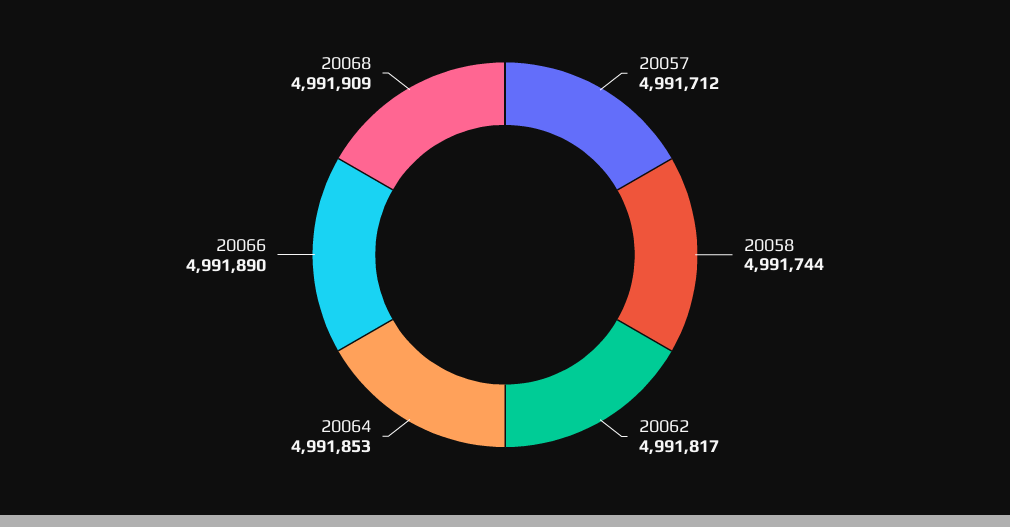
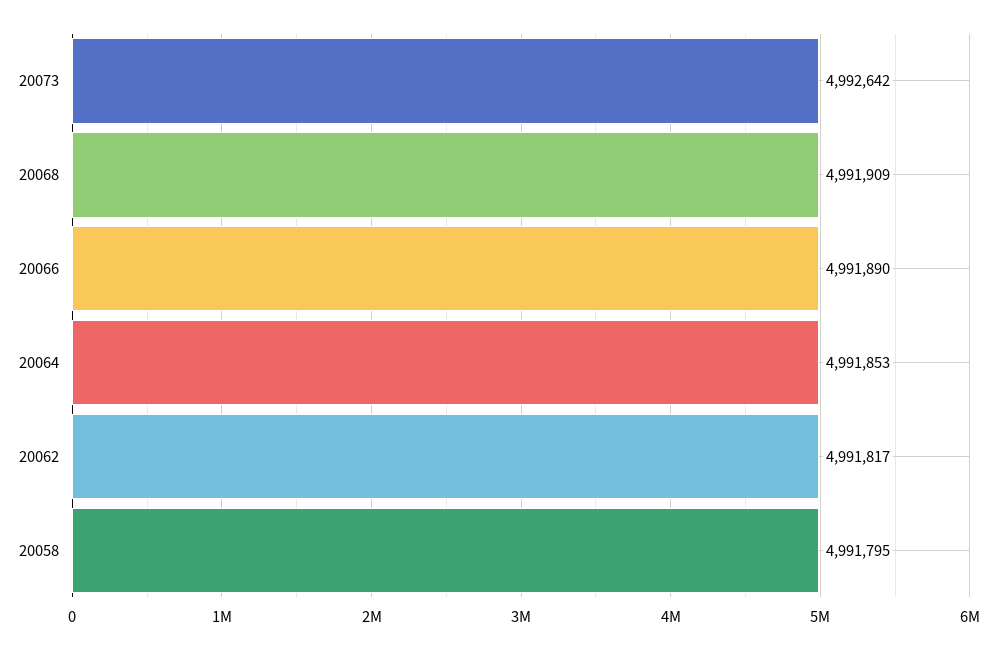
20057: 4991712 -> none
20058: 4991744 -> 4991795
20073: none -> 4992642

